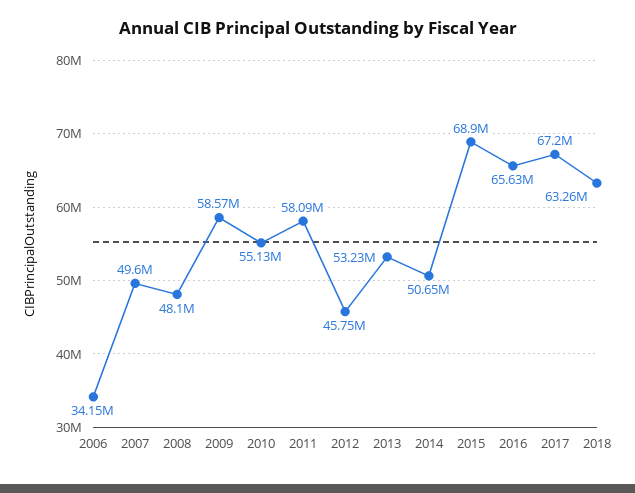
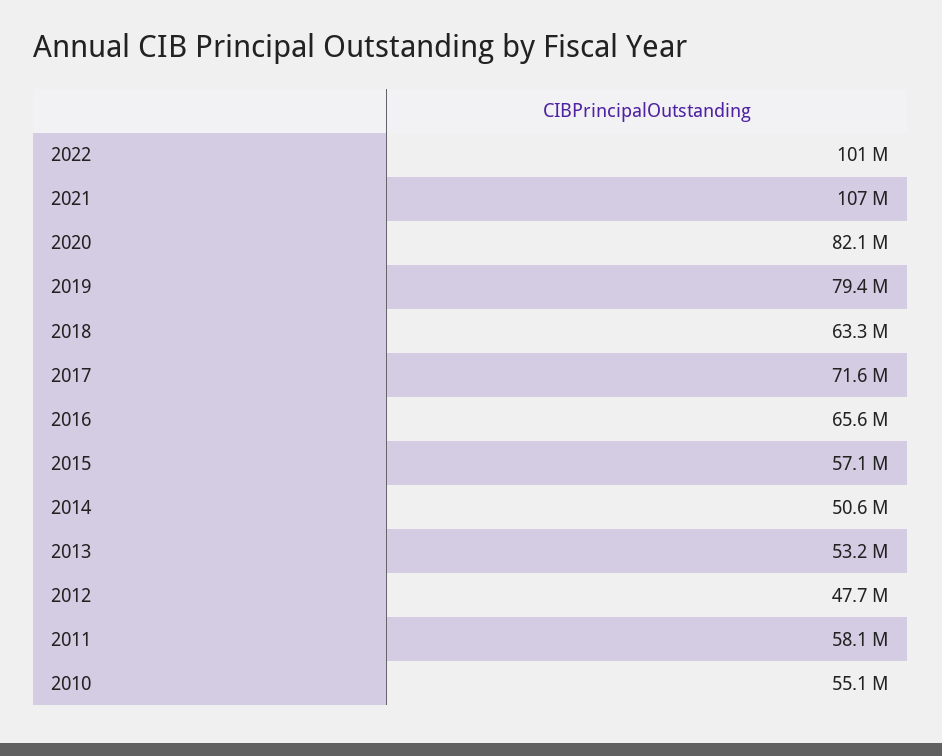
2006: 34150000 -> none
2007: 49600000 -> none
2008: 48100000 -> none
2009: 58570000 -> none
2012: 45750000 -> 47700000
2015: 68900000 -> 57100000
2017: 67200000 -> 71600000
2022: none -> 101000000
2021: none -> 107000000
2020: none -> 82100000
2019: none -> 79400000

